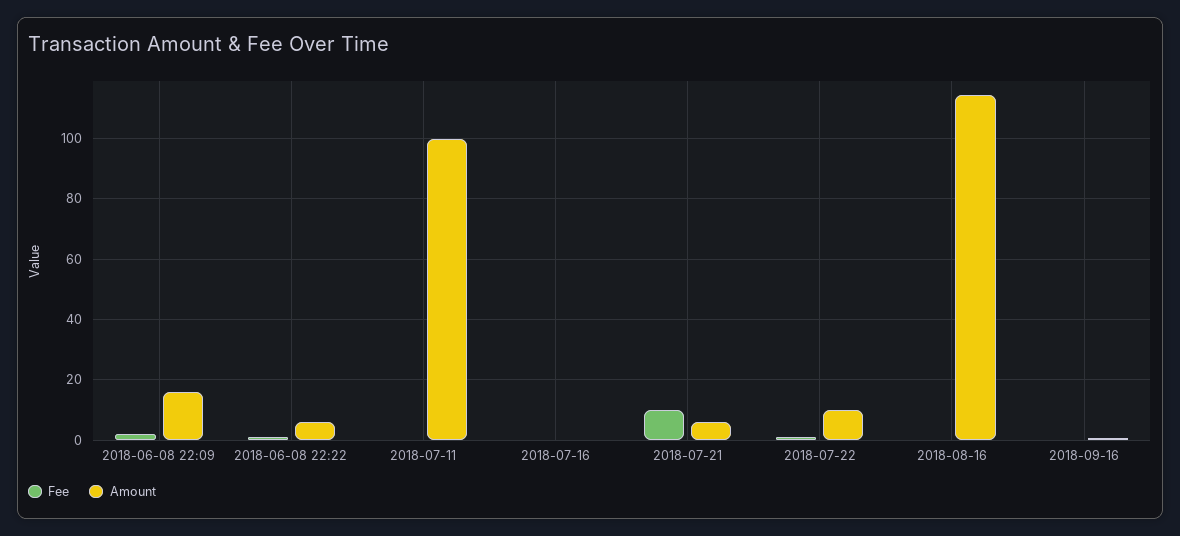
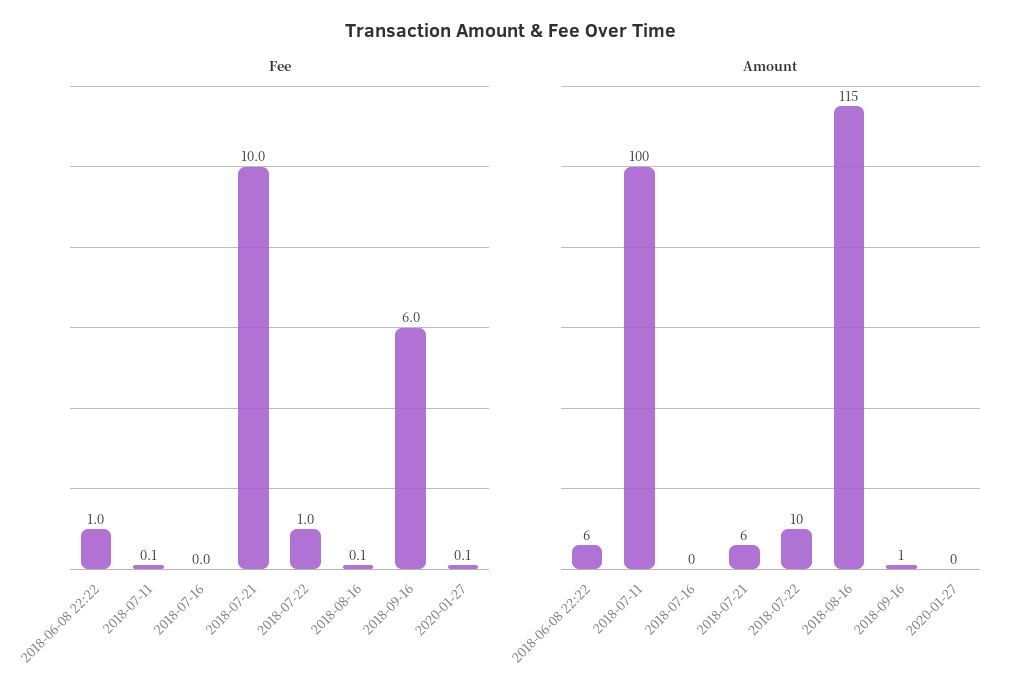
Fee, 2018-06-08 22:09: 2 -> none
Amount, 2018-06-08 22:09: 16 -> none
Fee, 2018-09-16: 0 -> 6
Fee, 2020-01-27: none -> 0.1
Amount, 2020-01-27: none -> 0

